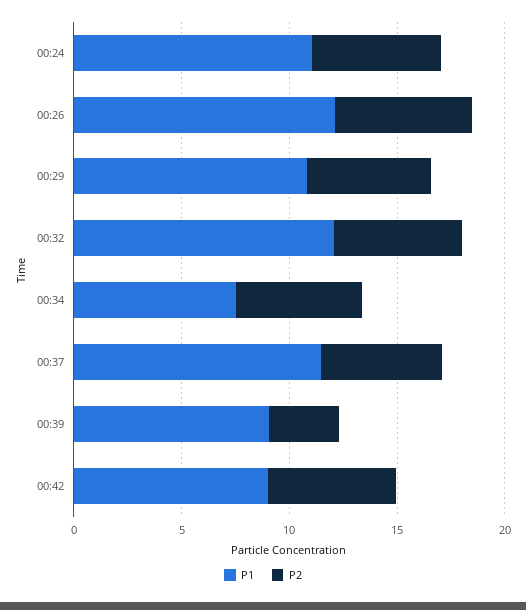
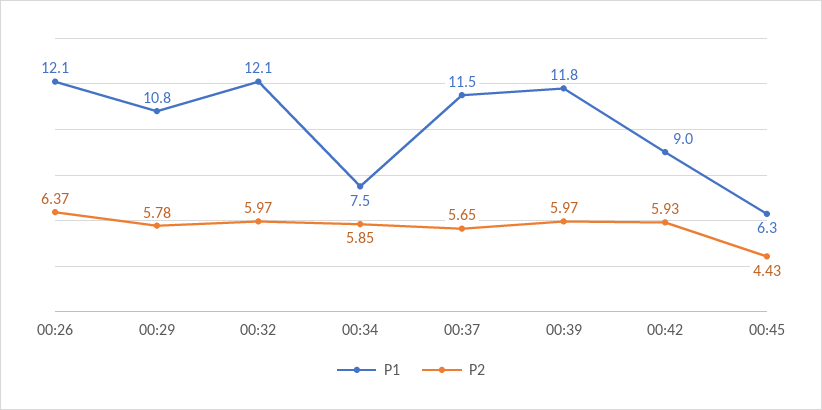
P1, 00:24: 11 -> none
P2, 00:24: 6 -> none
P1, 00:39: 9 -> 11.8
P2, 00:39: 3 -> 5.97
P1, 00:45: none -> 6.3
P2, 00:45: none -> 4.43

